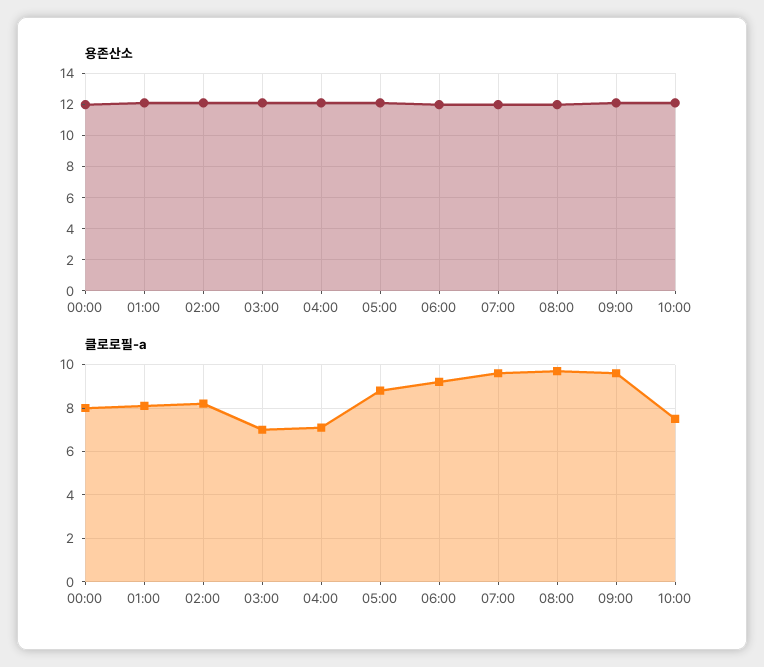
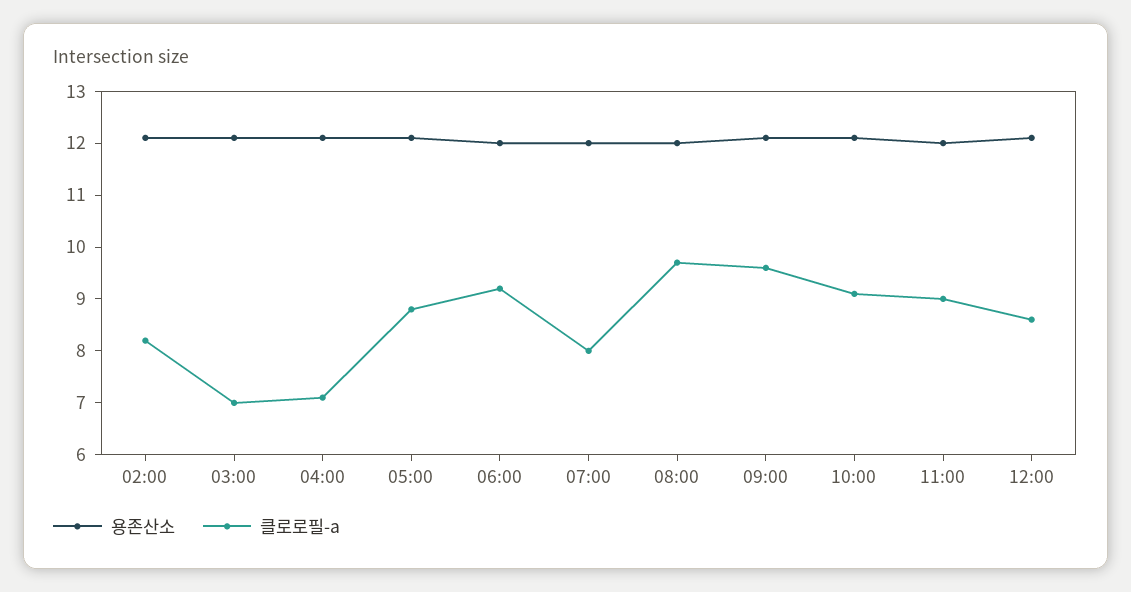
용존산소, 00:00: 12 -> none
용존산소, 01:00: 12 -> none
클로로필-a, 00:00: 8 -> none
클로로필-a, 01:00: 8 -> none
클로로필-a, 07:00: 9.5 -> 8
클로로필-a, 10:00: 7.5 -> 9
용존산소, 11:00: none -> 12
클로로필-a, 11:00: none -> 9
용존산소, 12:00: none -> 12
클로로필-a, 12:00: none -> 8.5

